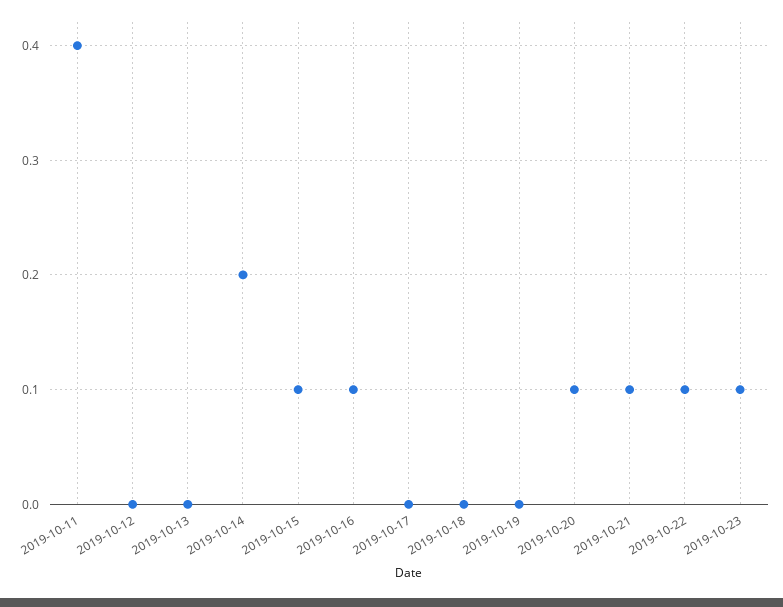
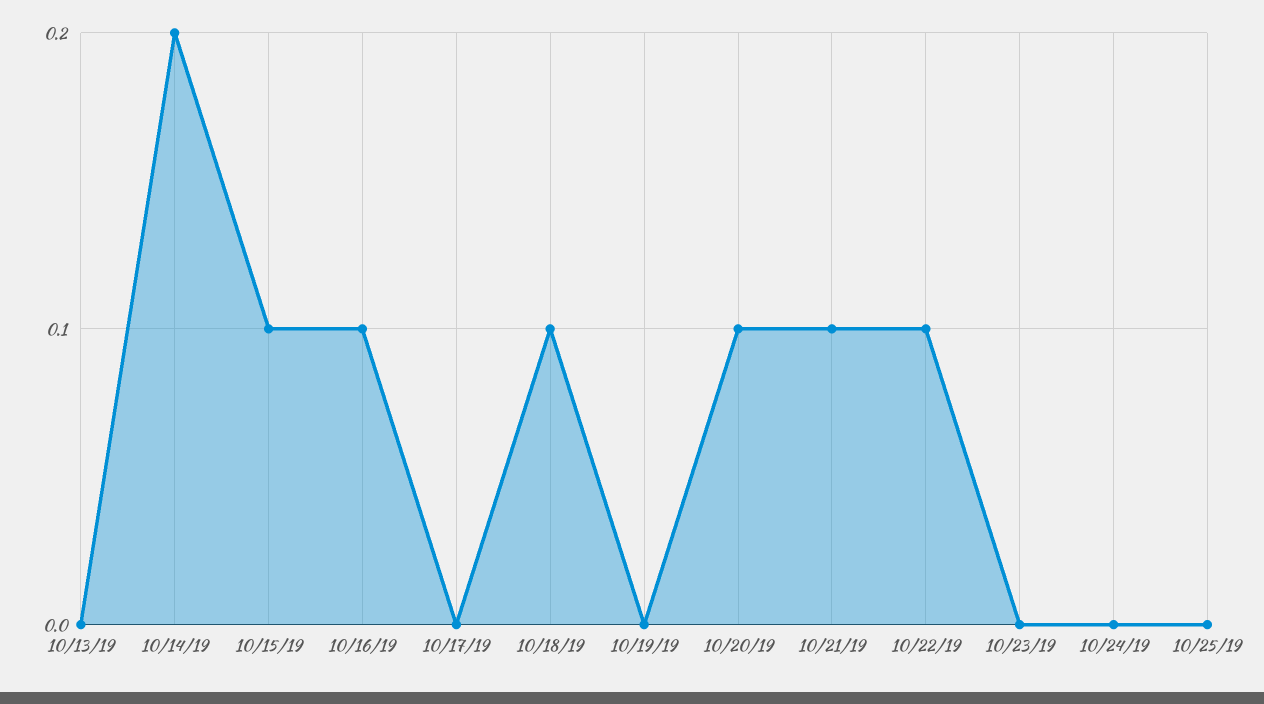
2019-10-11: 0.4 -> none
2019-10-12: 0 -> none
2019-10-18: 0 -> 0.1
2019-10-23: 0.1 -> 0
10/24/19: none -> 0
10/25/19: none -> 0

